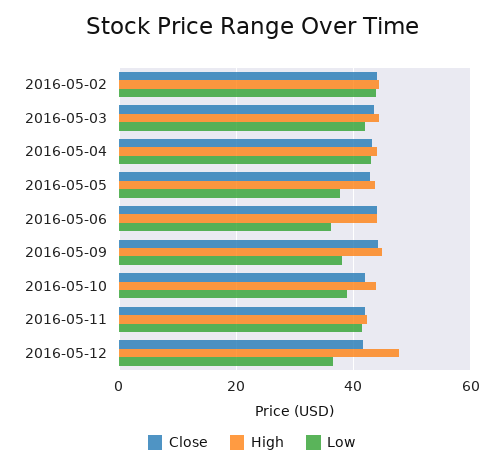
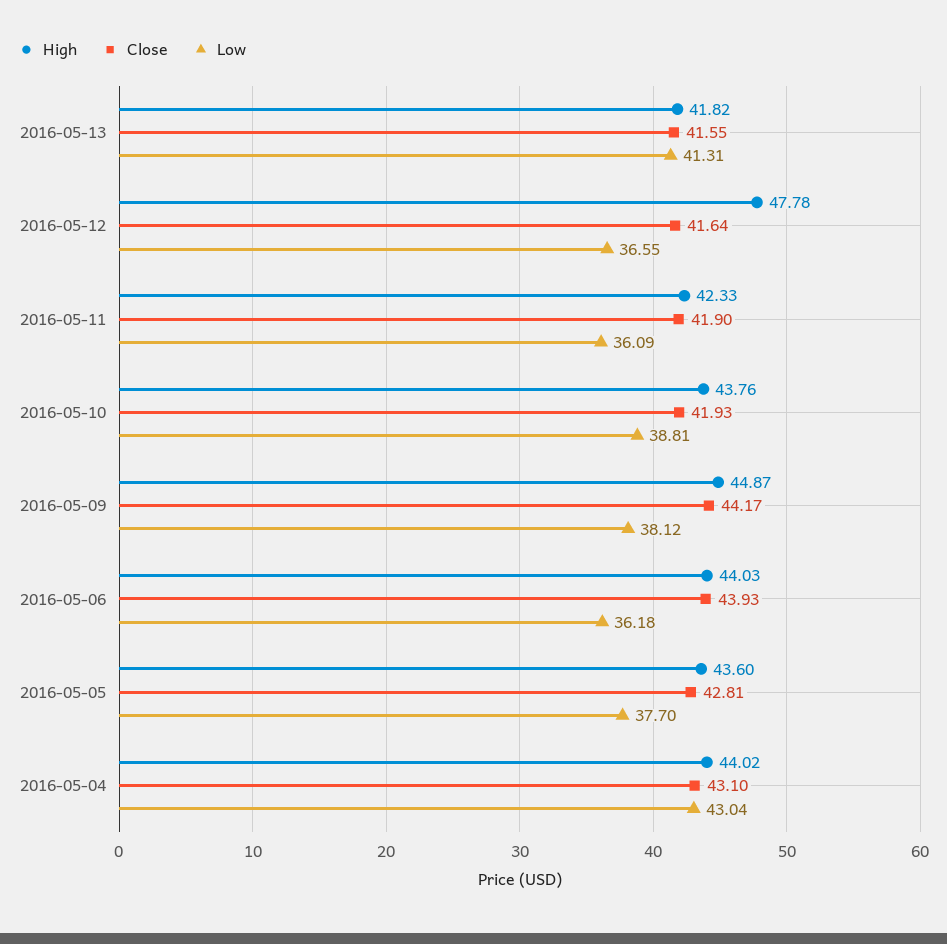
Close, 2016-05-02: 44 -> none
High, 2016-05-02: 44 -> none
Low, 2016-05-02: 44 -> none
Close, 2016-05-03: 44 -> none
High, 2016-05-03: 44 -> none
Low, 2016-05-03: 42 -> none
Low, 2016-05-11: 42 -> 36.09
High, 2016-05-13: none -> 41.82
Close, 2016-05-13: none -> 41.55
Low, 2016-05-13: none -> 41.31

